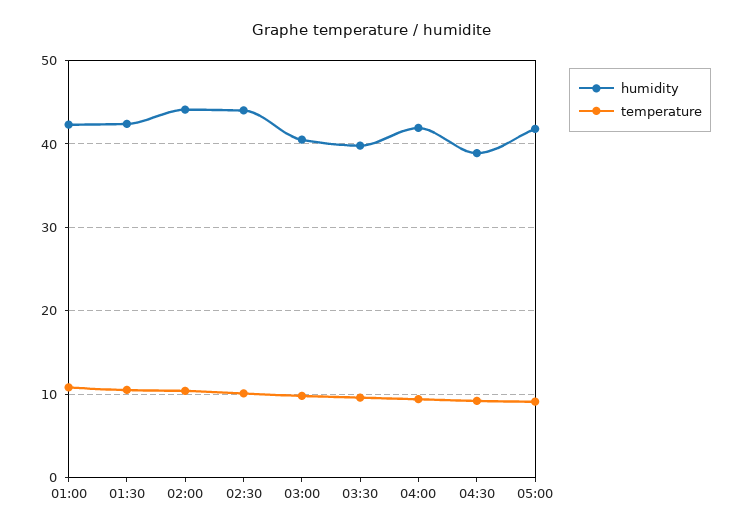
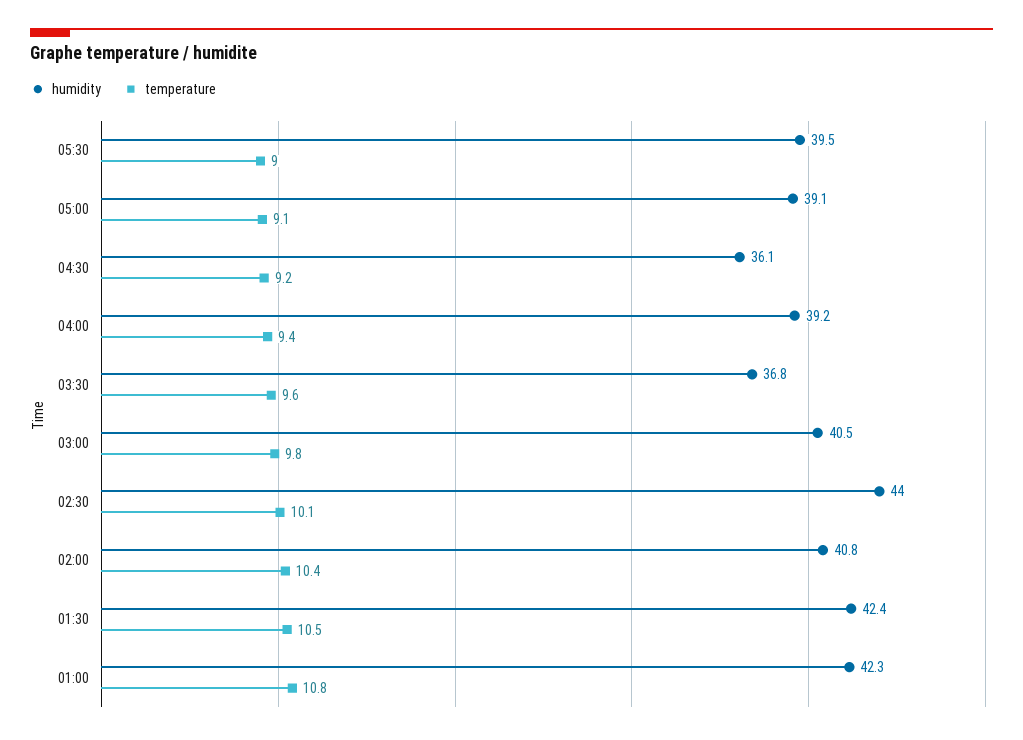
humidity, 02:00: 44 -> 40.8
humidity, 03:30: 40 -> 36.8
humidity, 04:00: 42 -> 39.2
humidity, 04:30: 39 -> 36.1
humidity, 05:00: 42 -> 39.1
humidity, 05:30: none -> 39.5
temperature, 05:30: none -> 9

